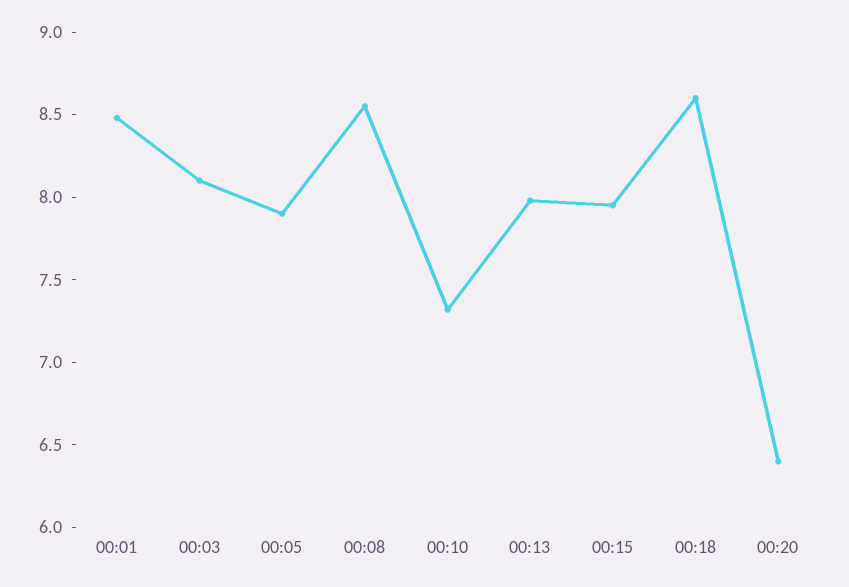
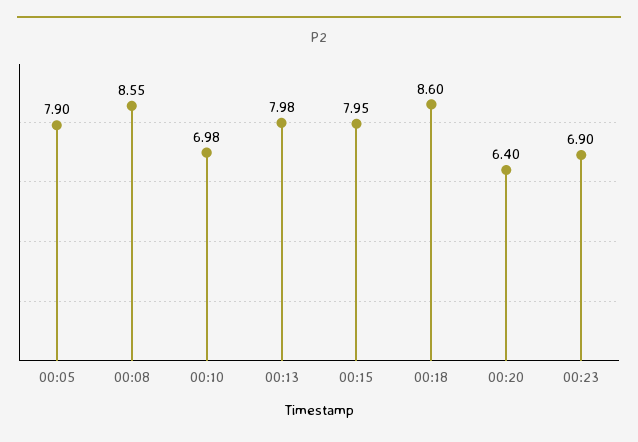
00:01: 8.5 -> none
00:03: 8.1 -> none
00:10: 7.3 -> 6.98
00:23: none -> 6.9

